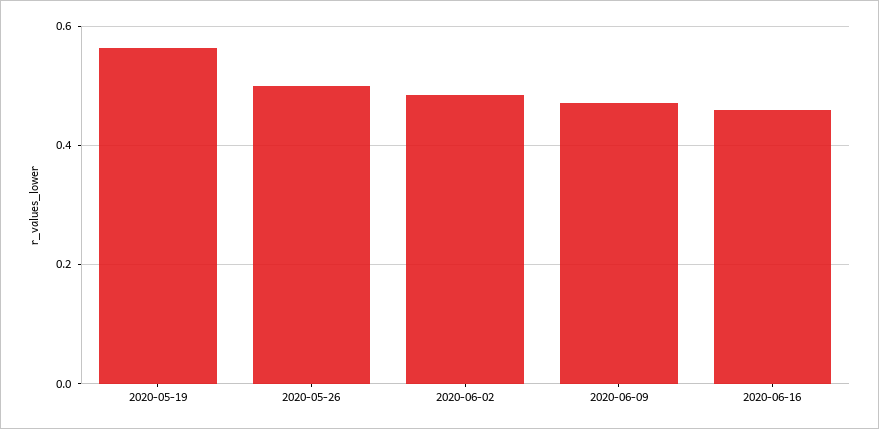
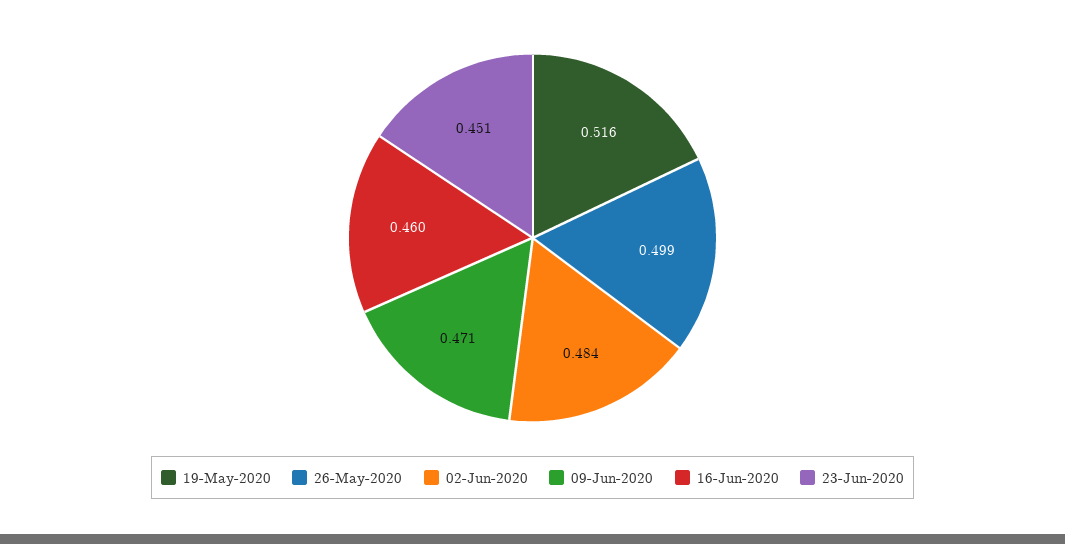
2020-05-19: 0.56 -> 0.516
23-Jun-2020: none -> 0.451

